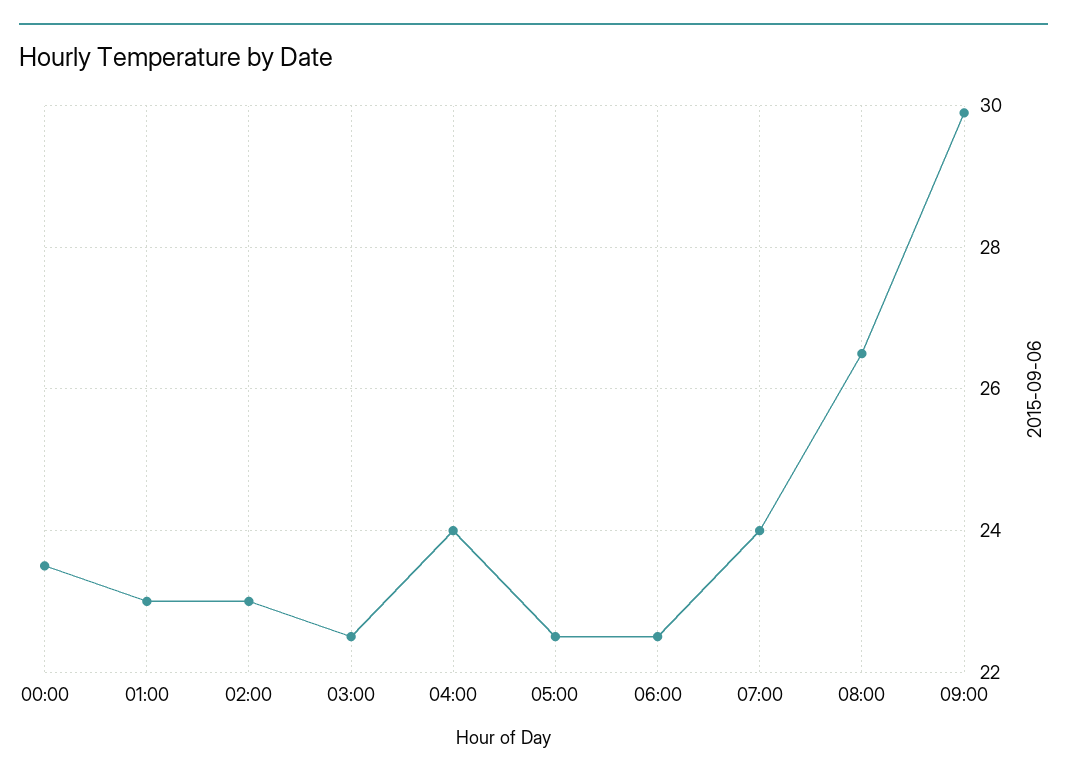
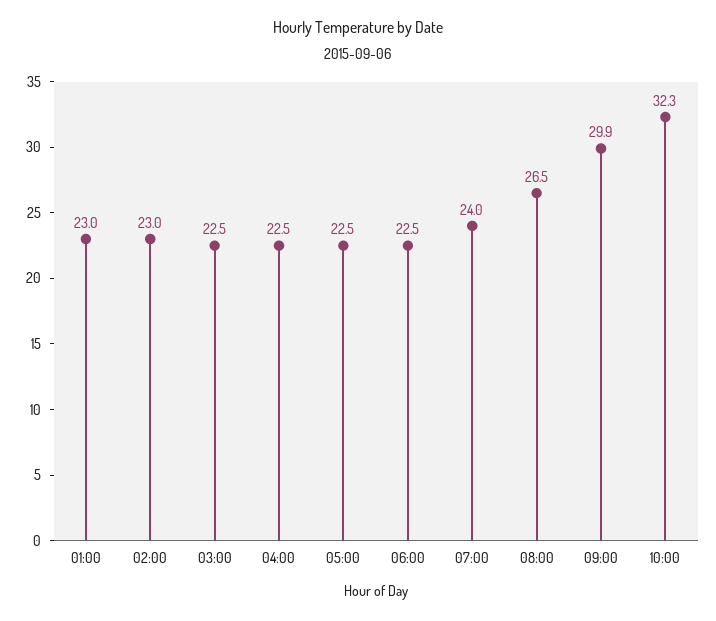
00:00: 23.5 -> none
04:00: 24 -> 22.5
10:00: none -> 32.3

